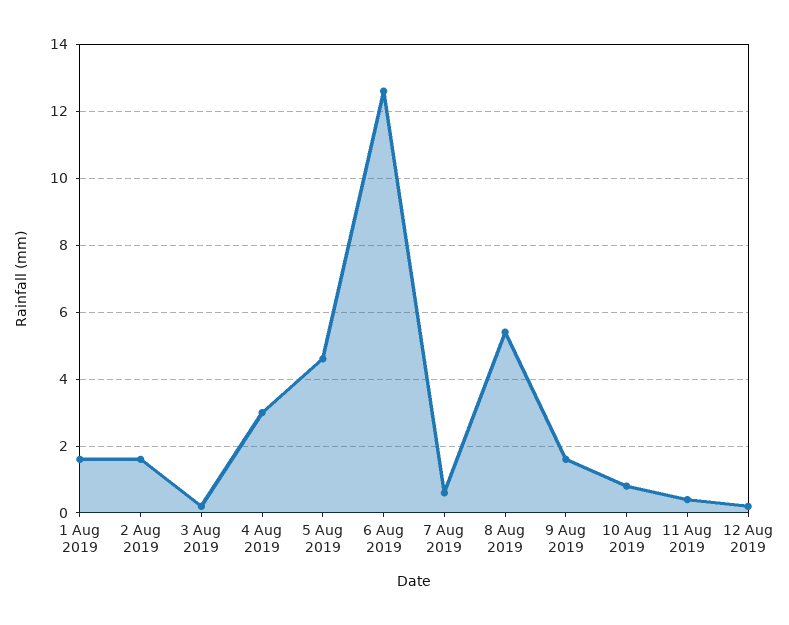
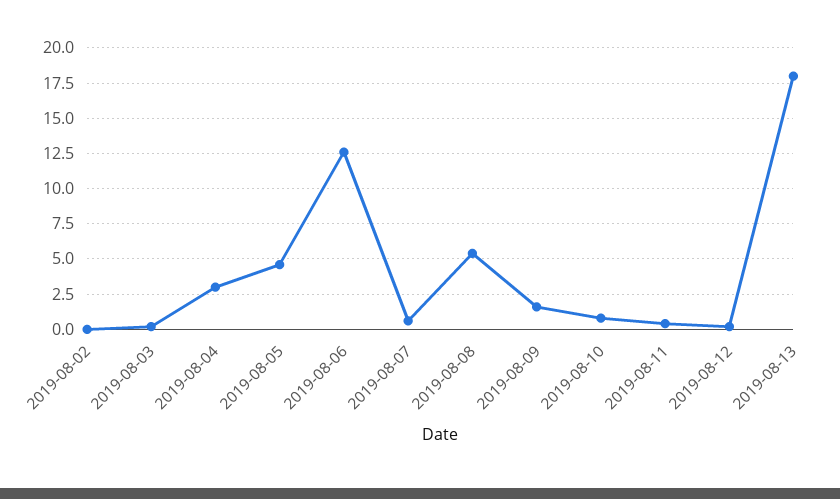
1 Aug 2019: 1.5 -> none
2 Aug 2019: 1.5 -> 0
2019-08-13: none -> 18

